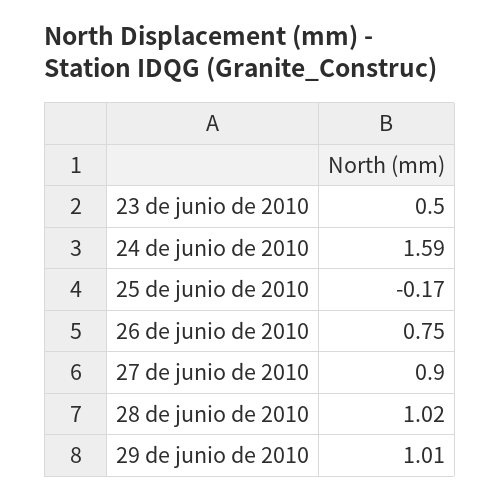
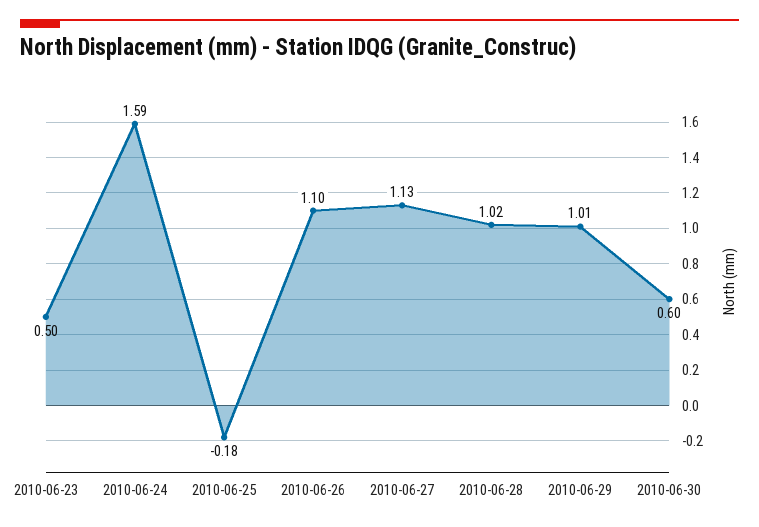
25 de junio de 2010: -0.17 -> -0.18
26 de junio de 2010: 0.75 -> 1.1
27 de junio de 2010: 0.9 -> 1.13
2010-06-30: none -> 0.6

